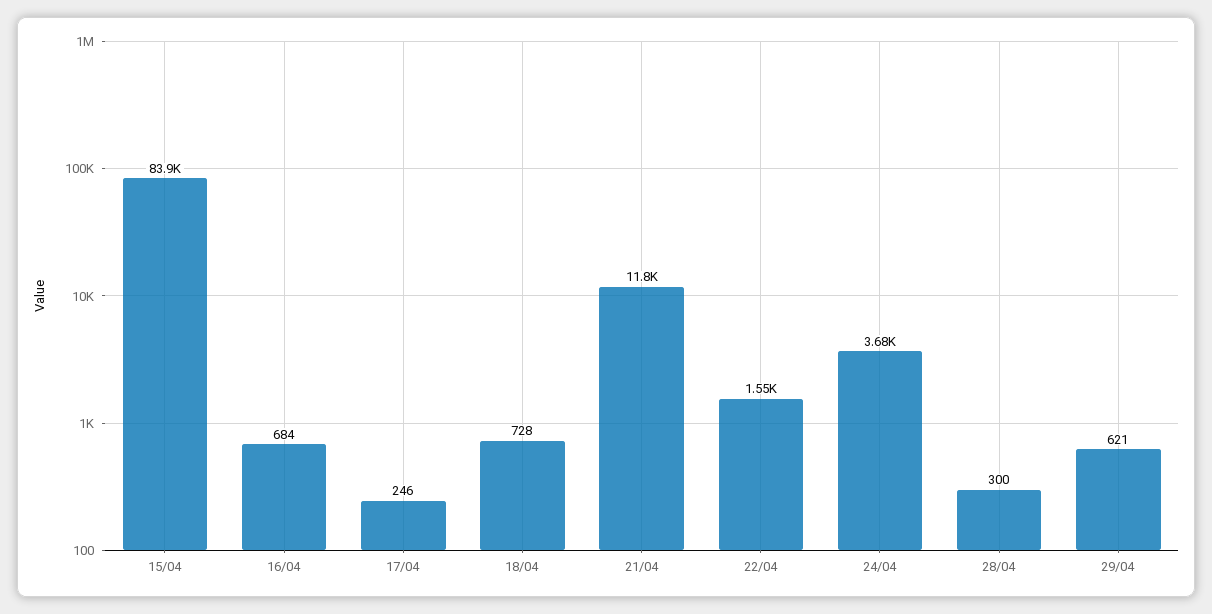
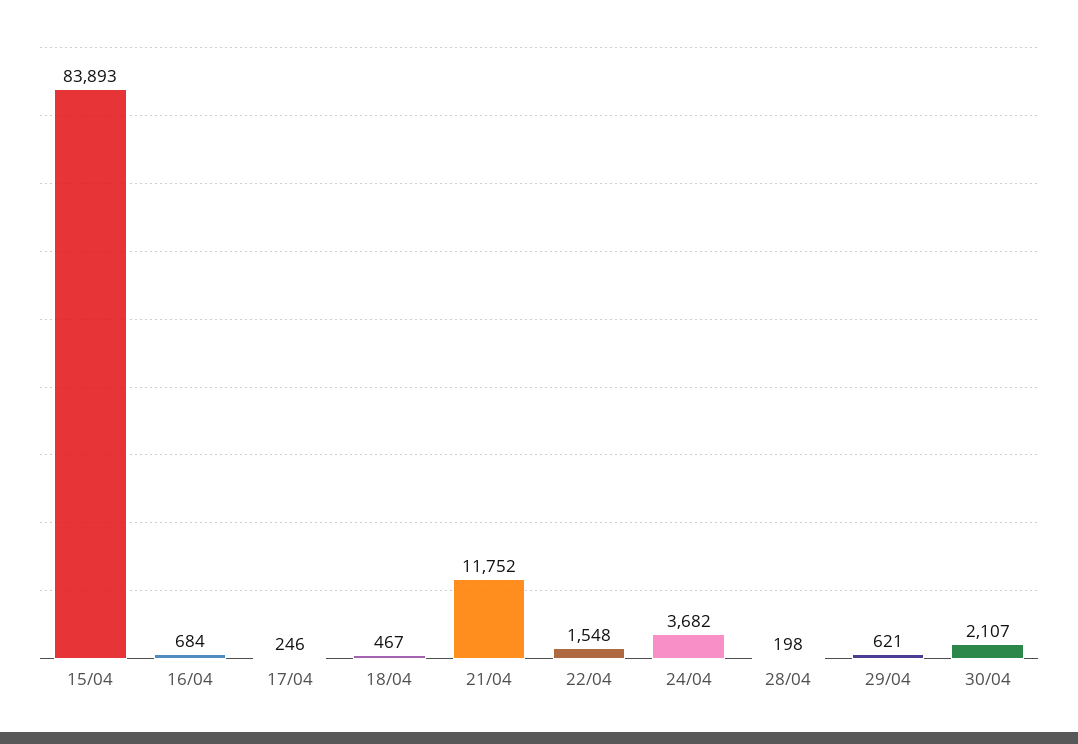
18/04: 728 -> 467
28/04: 300 -> 198
30/04: none -> 2107

